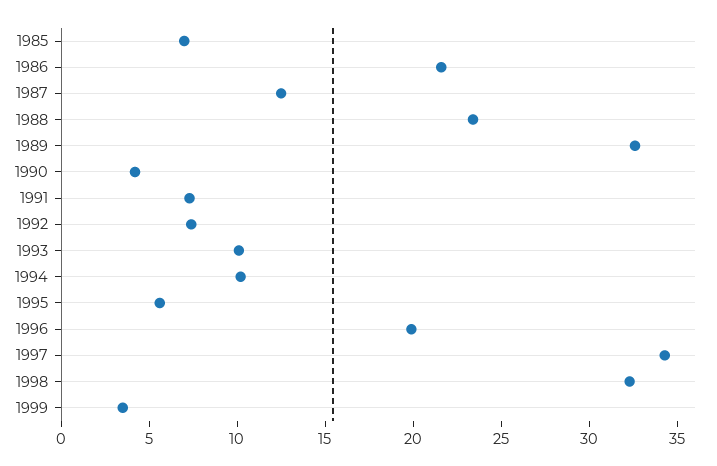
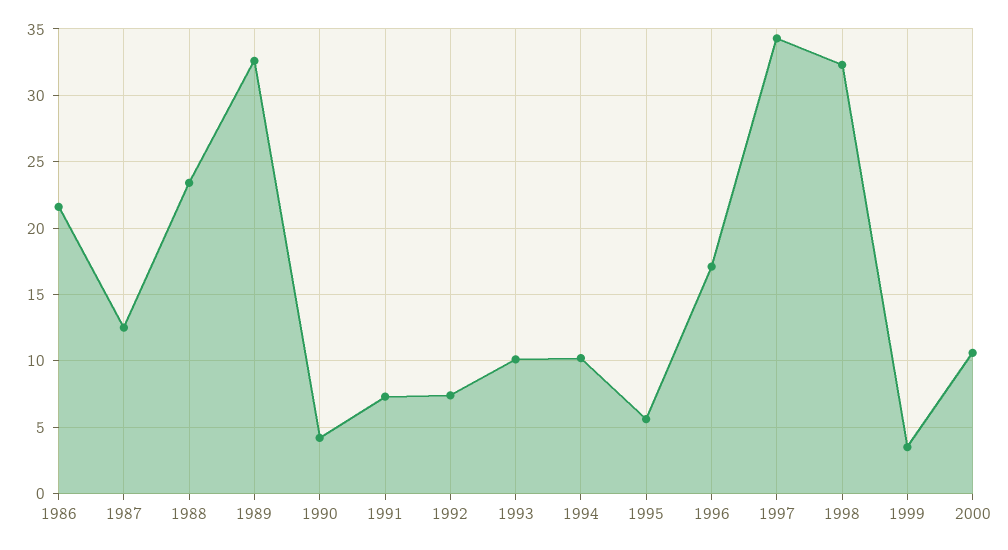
1985: 7 -> none
1996: 20 -> 17
2000: none -> 10.5

